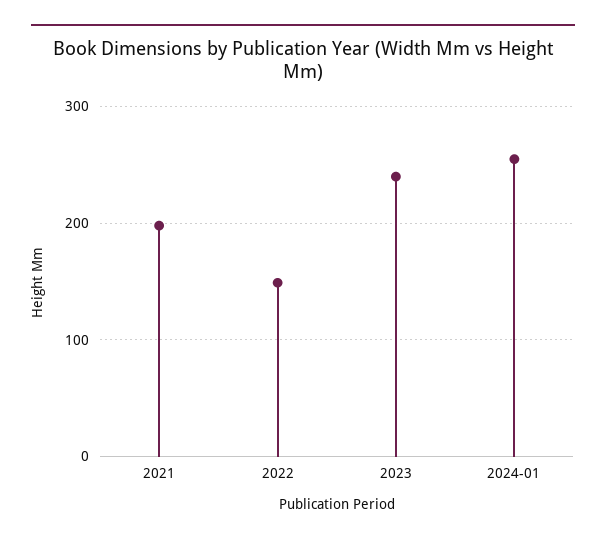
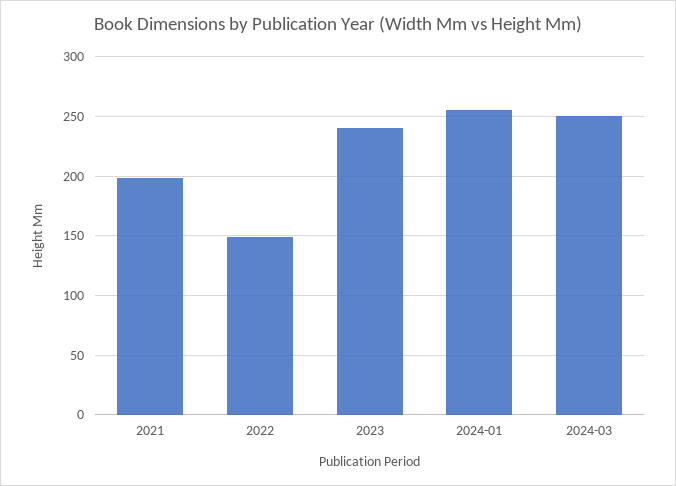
2024-03: none -> 250

